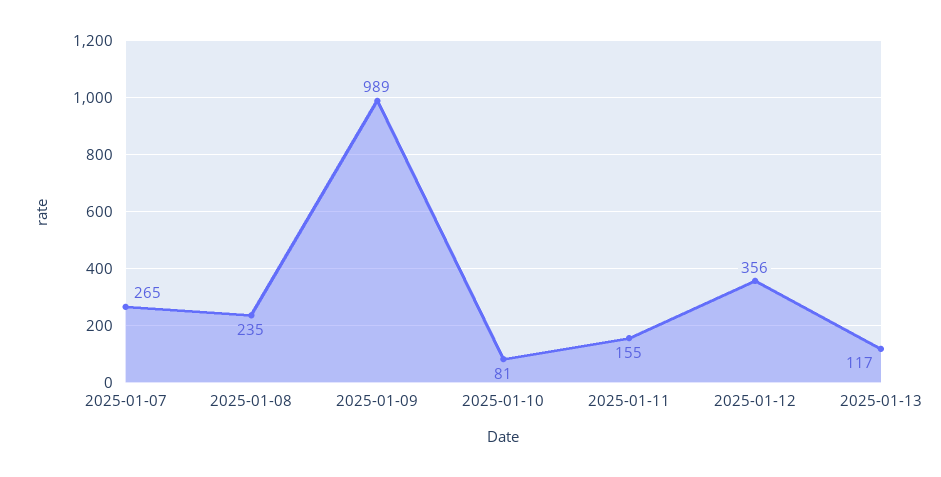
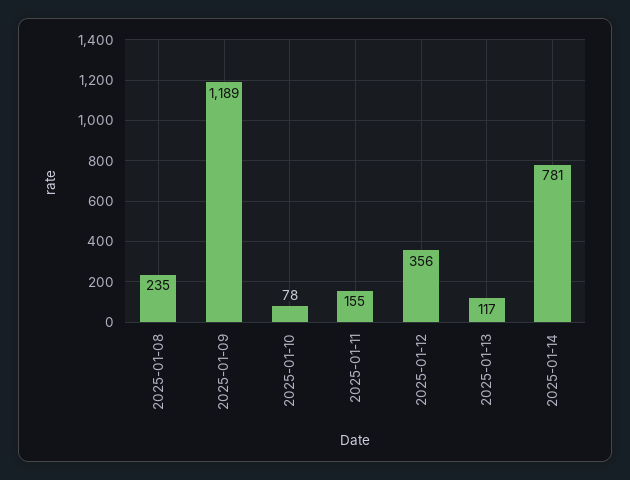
2025-01-07: 265 -> none
2025-01-09: 989 -> 1189
2025-01-10: 81 -> 78
2025-01-14: none -> 781

